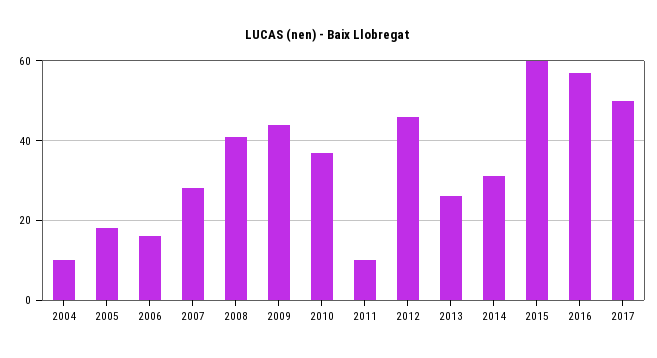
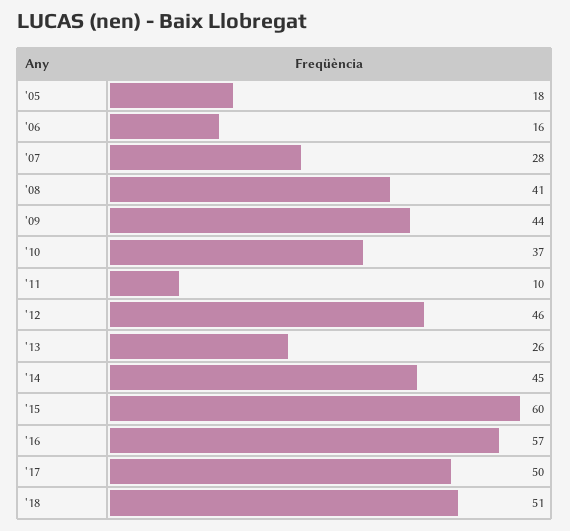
2004: 10 -> none
2014: 30 -> 45
'18: none -> 51

